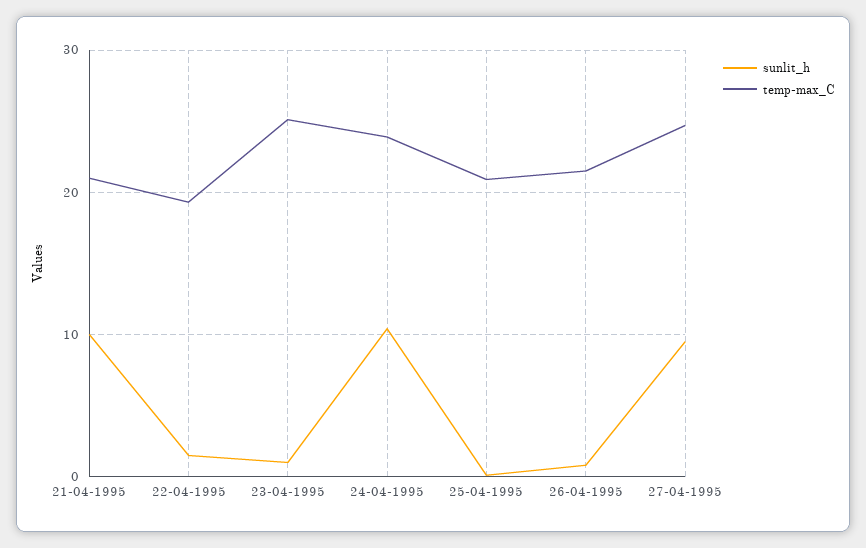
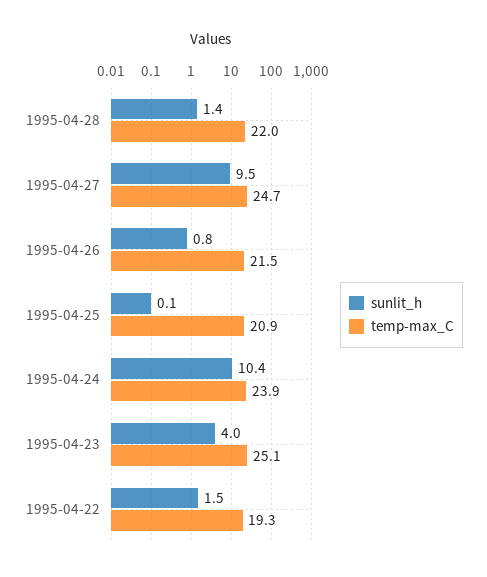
sunlit_h, 21-04-1995: 10 -> none
temp-max_C, 21-04-1995: 21 -> none
sunlit_h, 23-04-1995: 1 -> 4
sunlit_h, 1995-04-28: none -> 1.4
temp-max_C, 1995-04-28: none -> 22

